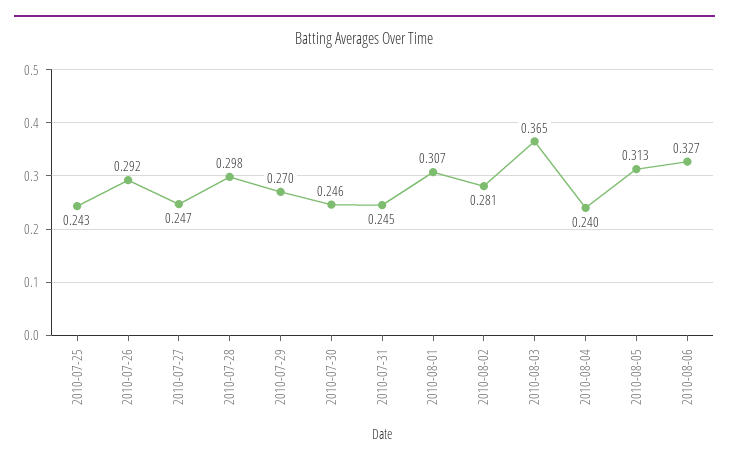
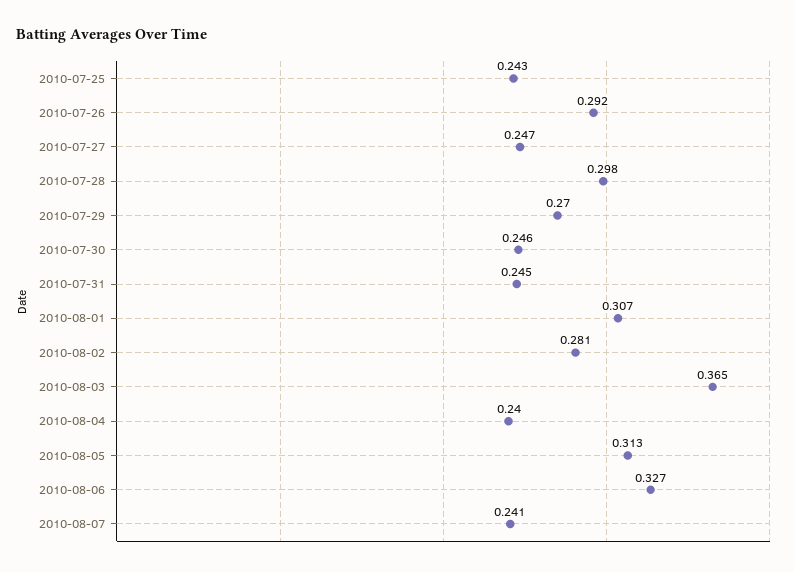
2010-08-07: none -> 0.241

